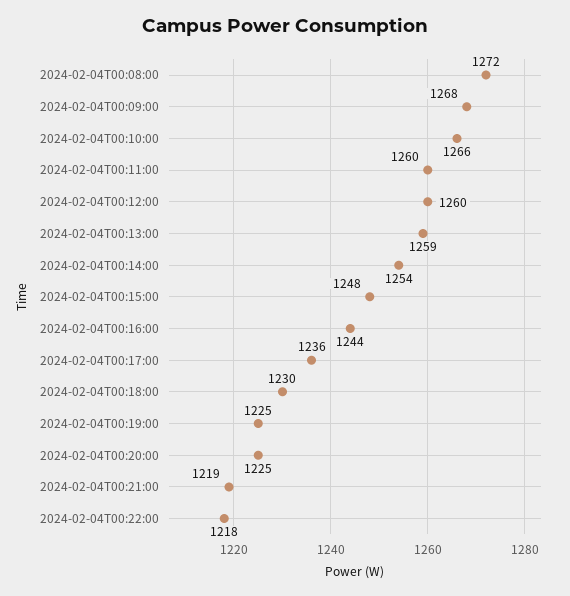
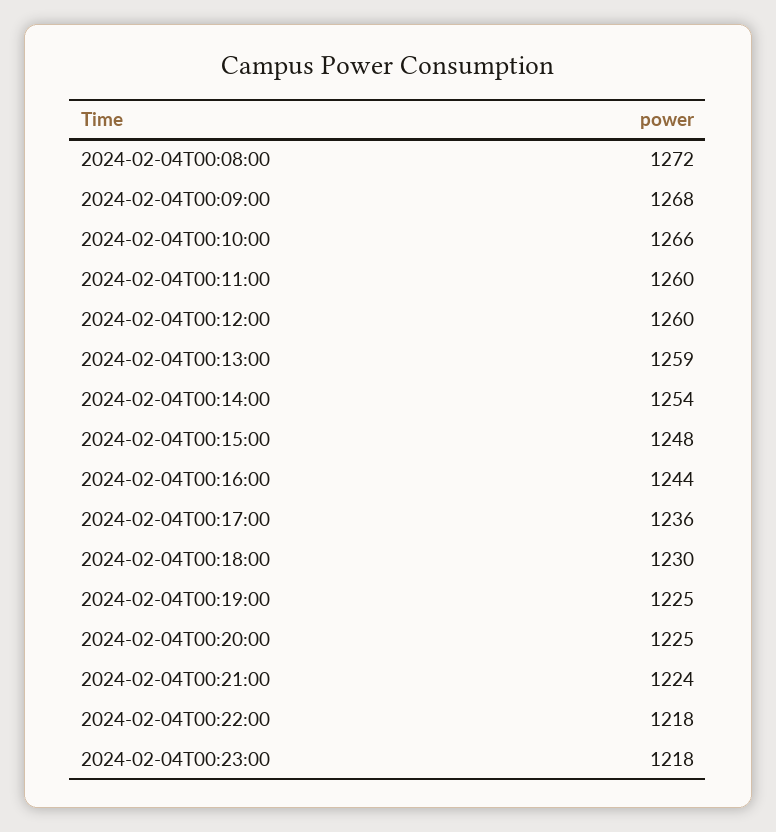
2024-02-04T00:21:00: 1219 -> 1224
2024-02-04T00:23:00: none -> 1218

